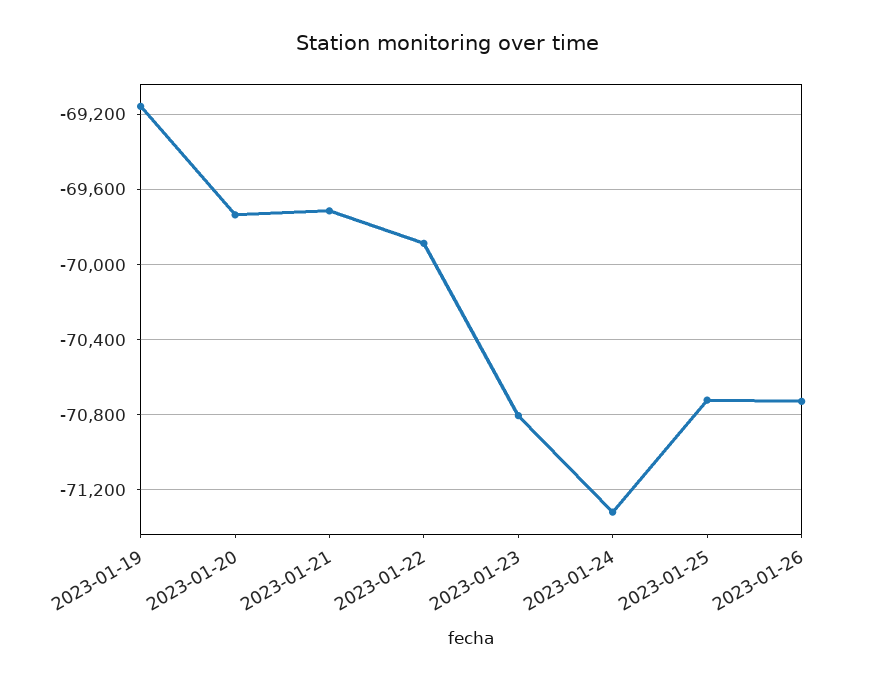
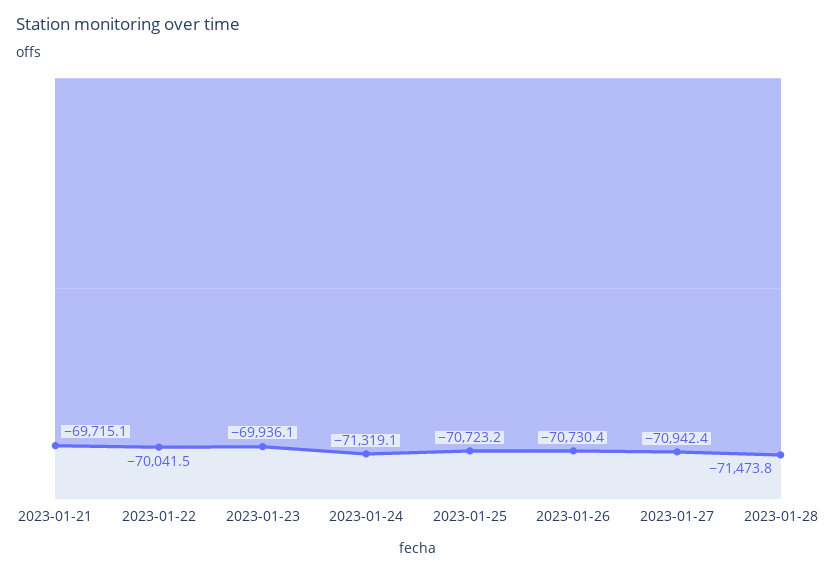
2023-01-19: -69150 -> none
2023-01-20: -69750 -> none
2023-01-22: -69900 -> -70041.5
2023-01-23: -70800 -> -69936.1
2023-01-27: none -> -70942.4
2023-01-28: none -> -71473.8

